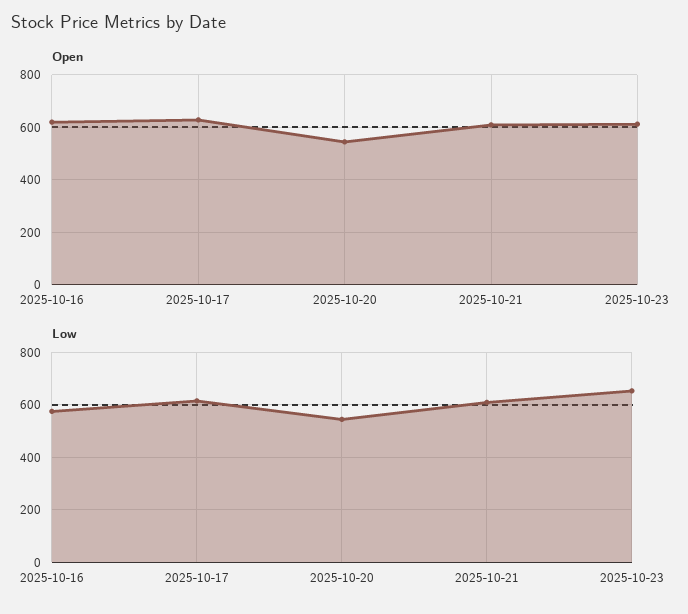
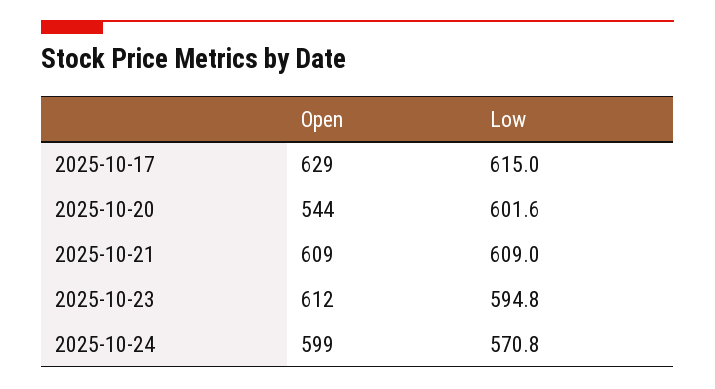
Open, 2025-10-16: 625 -> none
Low, 2025-10-16: 575 -> none
Low, 2025-10-20: 550 -> 601.6
Low, 2025-10-23: 650 -> 594.8
Open, 2025-10-24: none -> 599
Low, 2025-10-24: none -> 570.8

